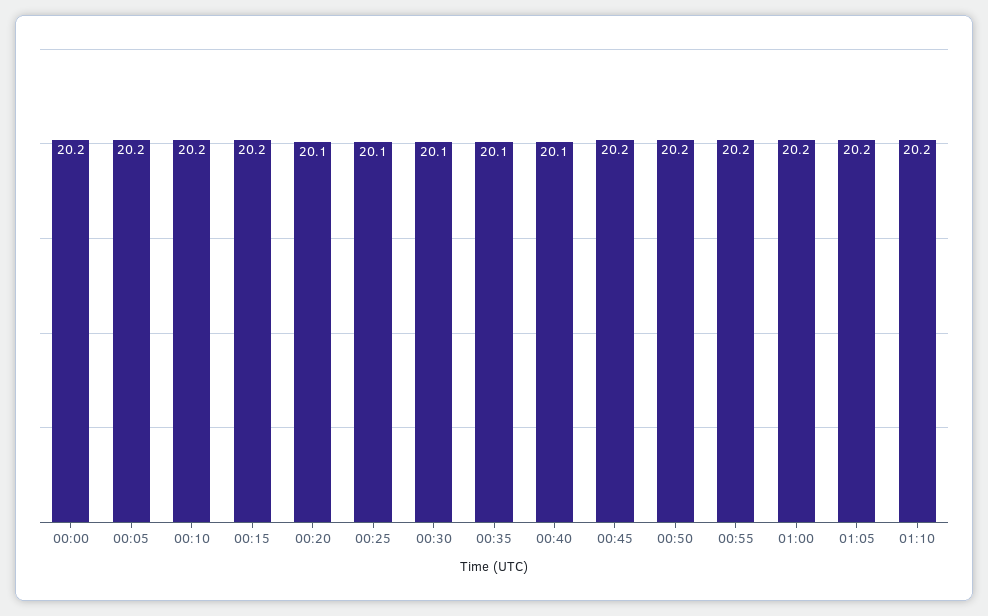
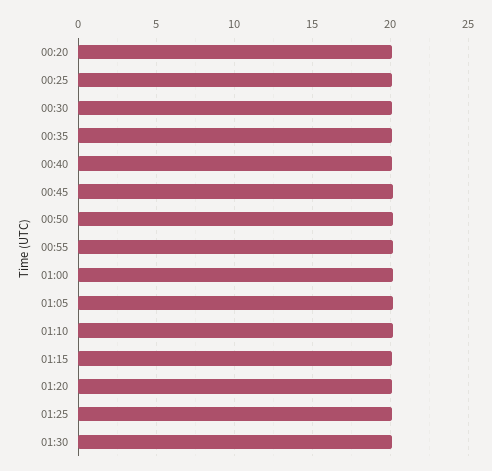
00:00: 20.2 -> none
00:05: 20.2 -> none
00:10: 20.2 -> none
00:15: 20.2 -> none
01:15: none -> 20
01:20: none -> 20
01:25: none -> 20
01:30: none -> 20

